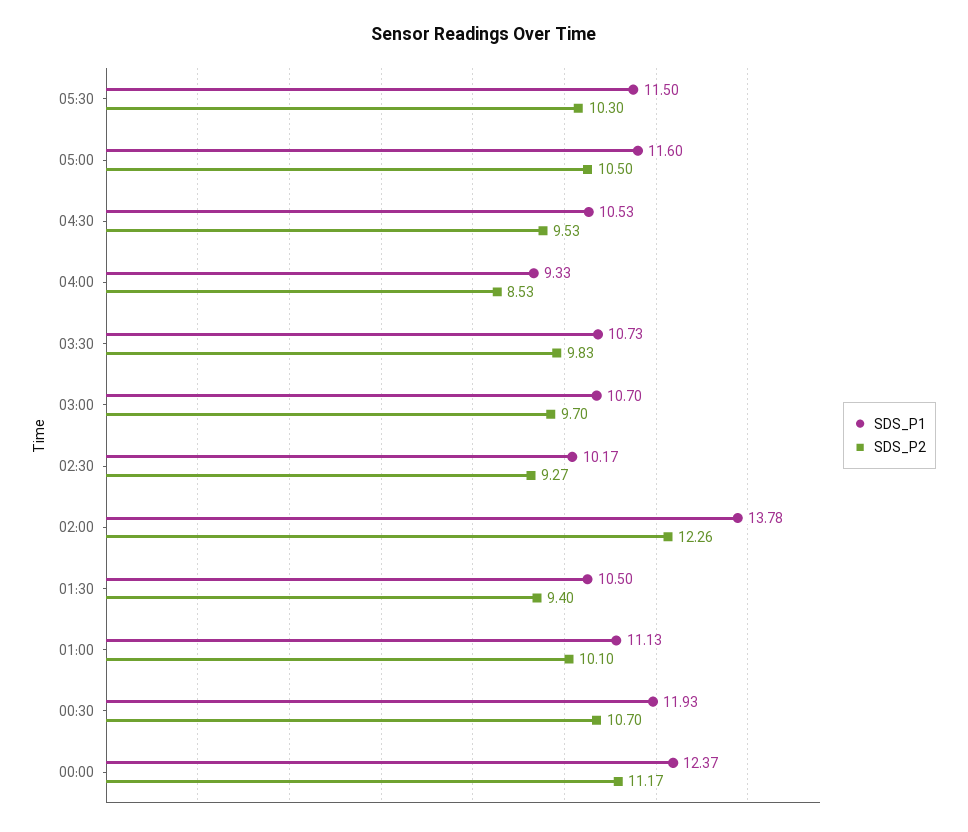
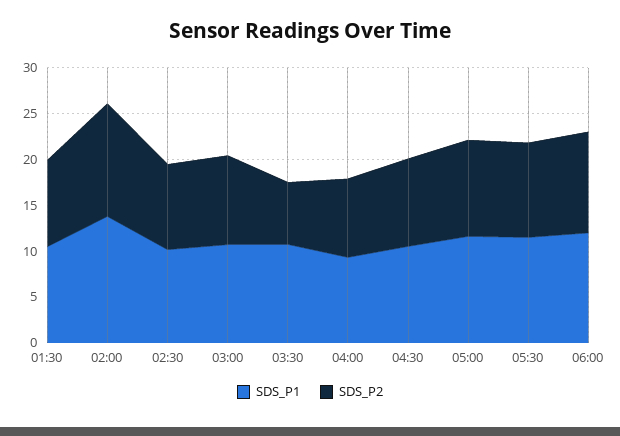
SDS_P2, 03:30: 9.83 -> 7
SDS_P1, 01:00: 11.13 -> none
SDS_P2, 01:00: 10.1 -> none
SDS_P1, 00:30: 11.93 -> none
SDS_P2, 00:30: 10.7 -> none
SDS_P1, 00:00: 12.37 -> none
SDS_P2, 00:00: 11.17 -> none
SDS_P1, 06:00: none -> 12
SDS_P2, 06:00: none -> 11

